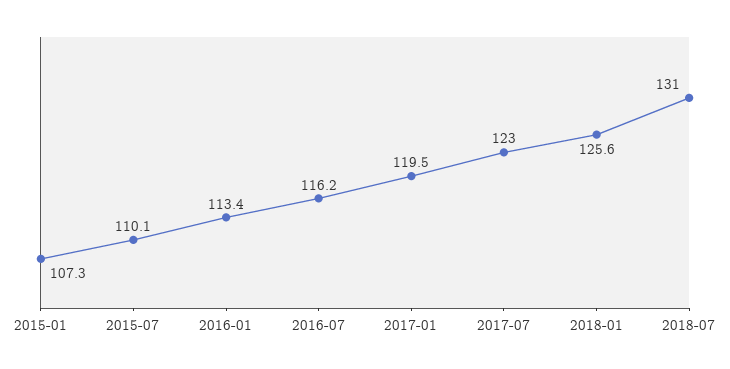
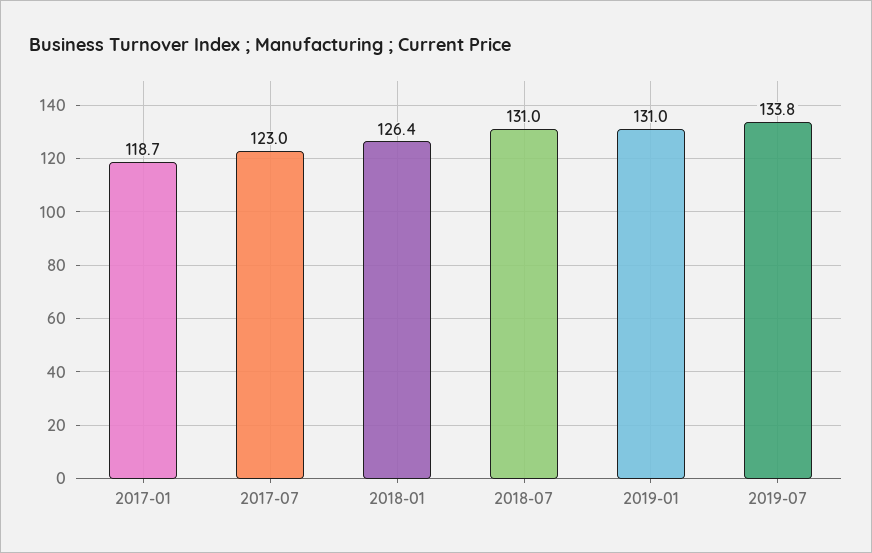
2015-01: 107.3 -> none
2015-07: 110.1 -> none
2016-01: 113.4 -> none
2016-07: 116.2 -> none
2017-01: 119.5 -> 118.7
2018-01: 125.6 -> 126.4
2019-01: none -> 131
2019-07: none -> 133.8

